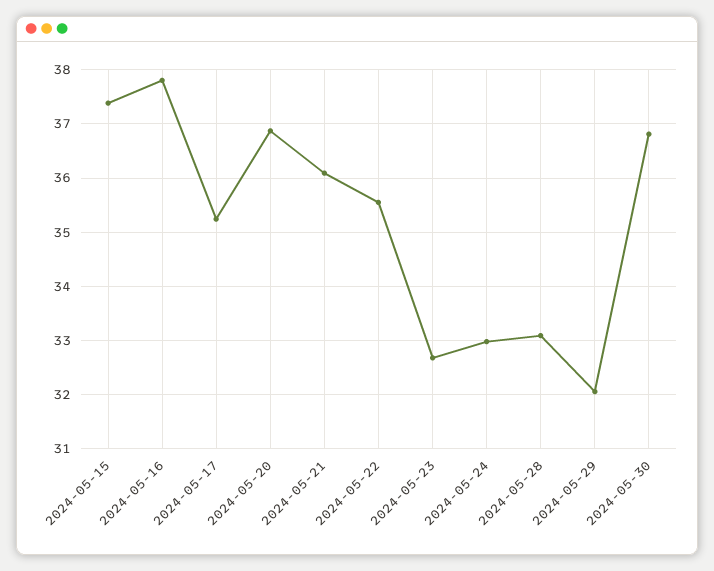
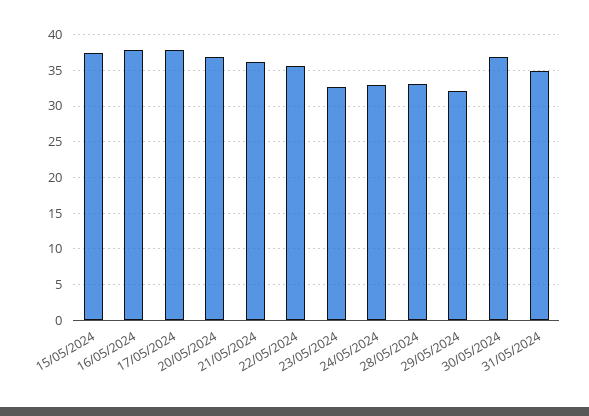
2024-05-17: 35.2 -> 38
31/05/2024: none -> 35

